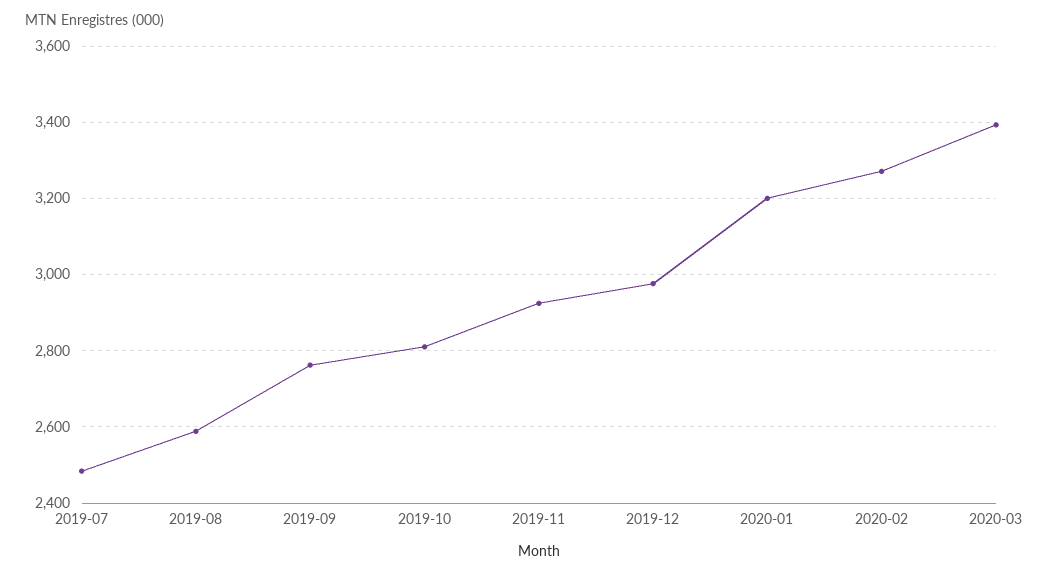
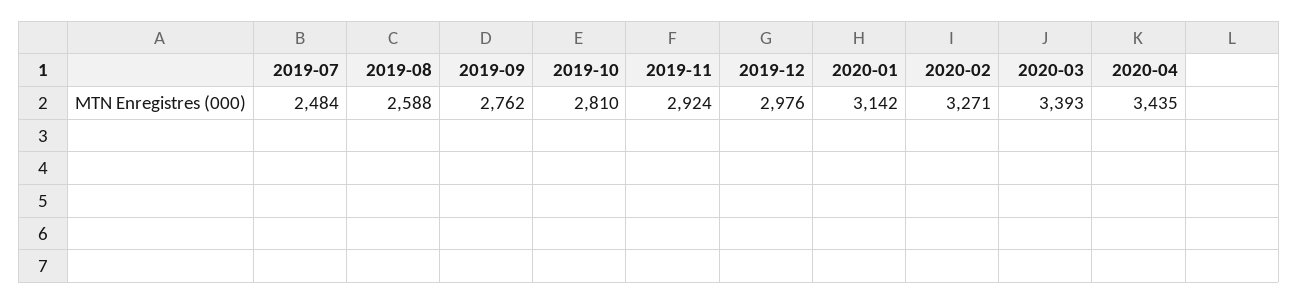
2020-01: 3200 -> 3142
2020-04: none -> 3435

